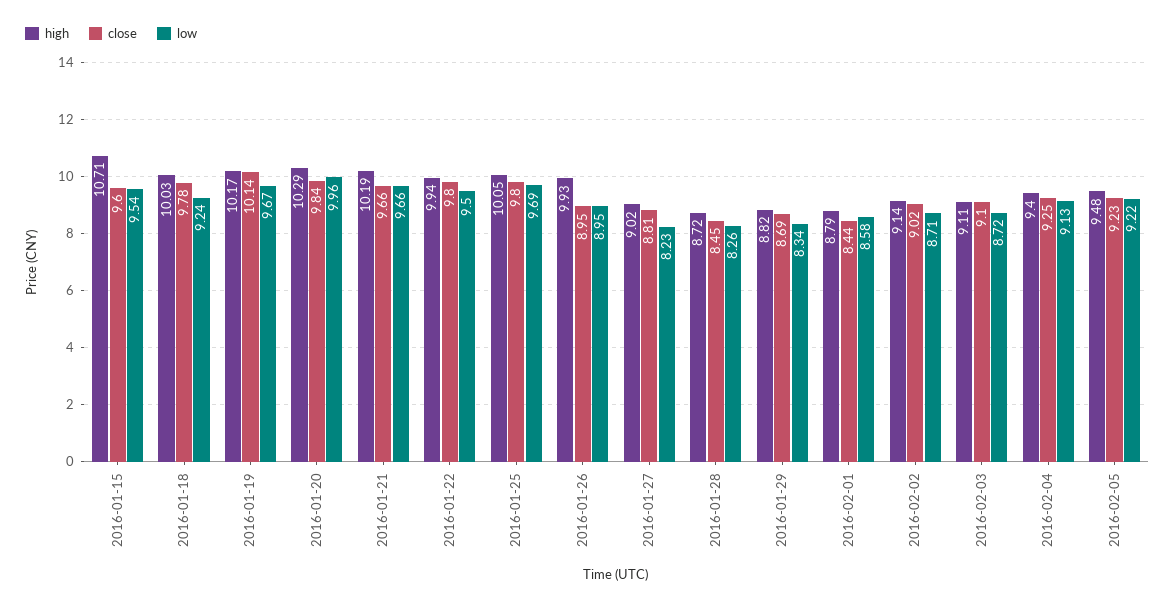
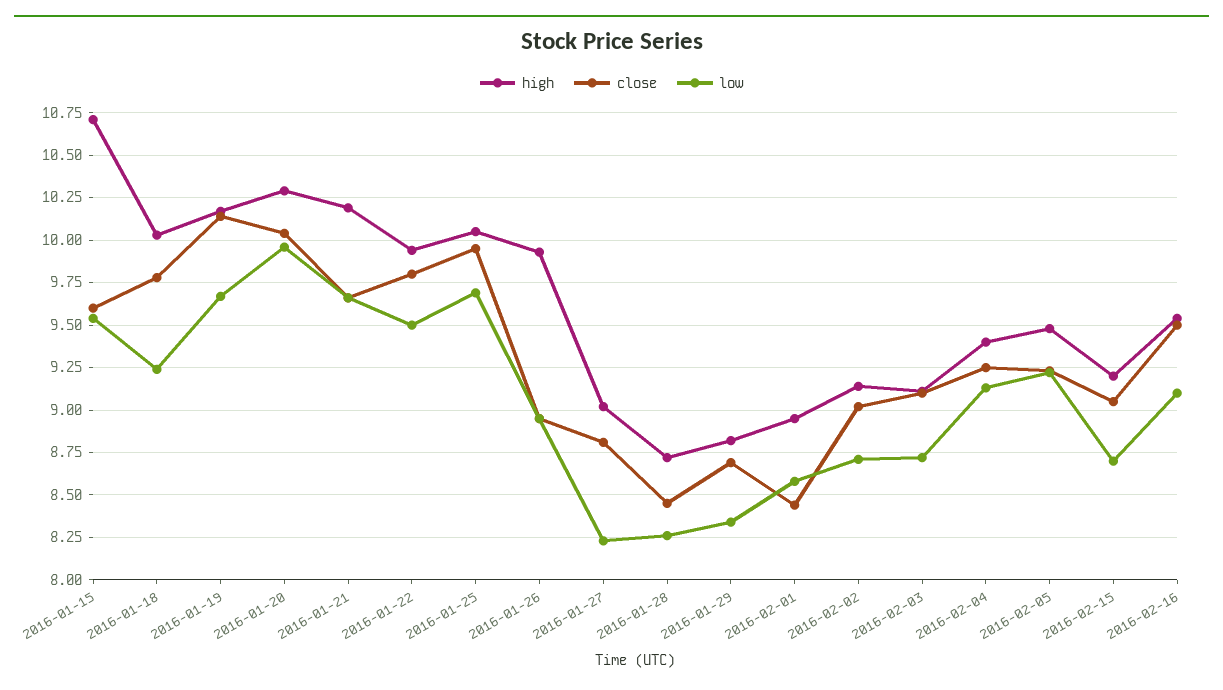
close, 2016-01-20: 9.84 -> 10.05
close, 2016-01-25: 9.8 -> 9.95
high, 2016-02-01: 8.79 -> 8.95
high, 2016-02-15: none -> 9.2
close, 2016-02-15: none -> 9.05
low, 2016-02-15: none -> 8.7
high, 2016-02-16: none -> 9.55
close, 2016-02-16: none -> 9.5
low, 2016-02-16: none -> 9.1

